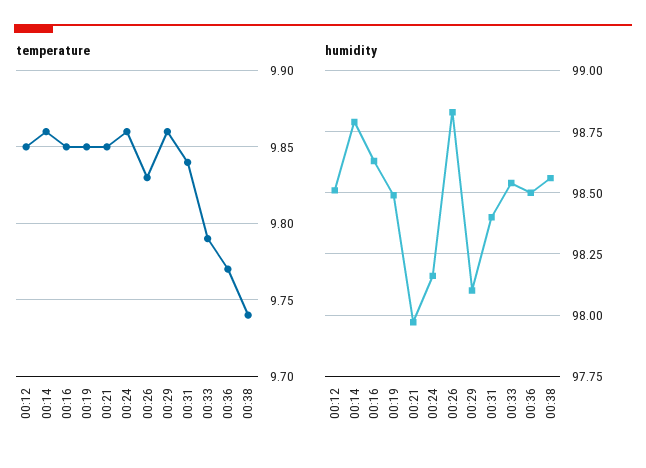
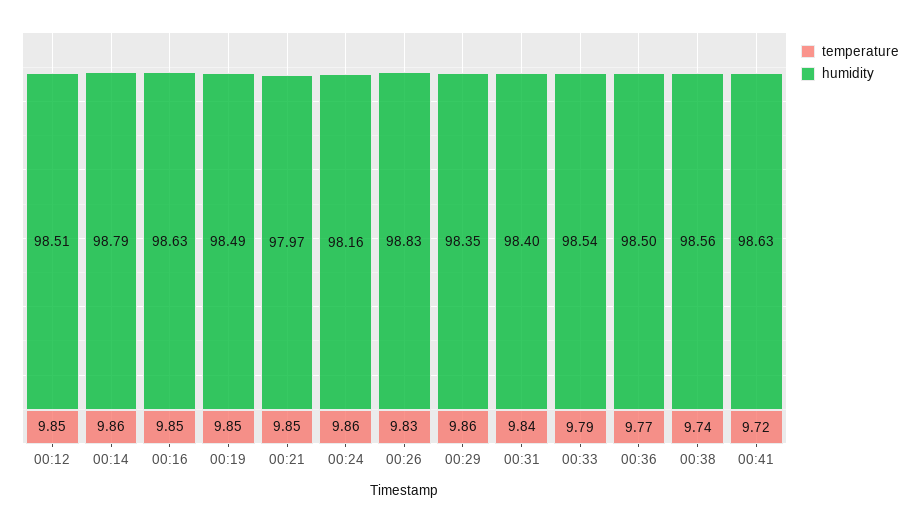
humidity, 00:29: 98.1 -> 98.35
temperature, 00:41: none -> 9.72
humidity, 00:41: none -> 98.63

